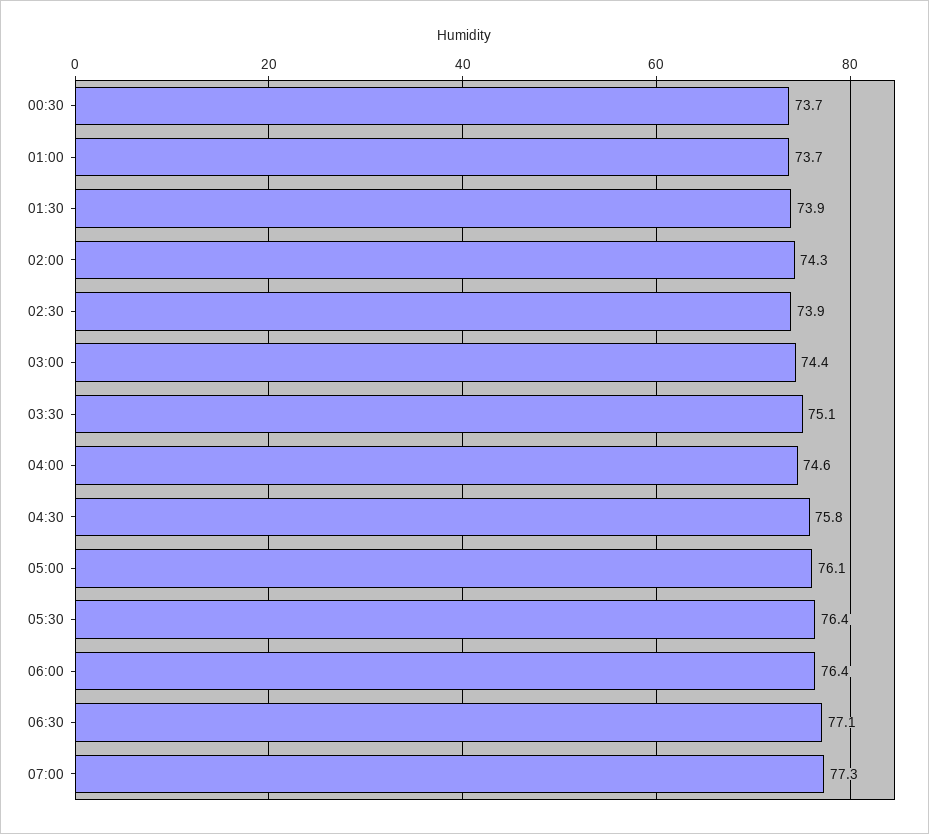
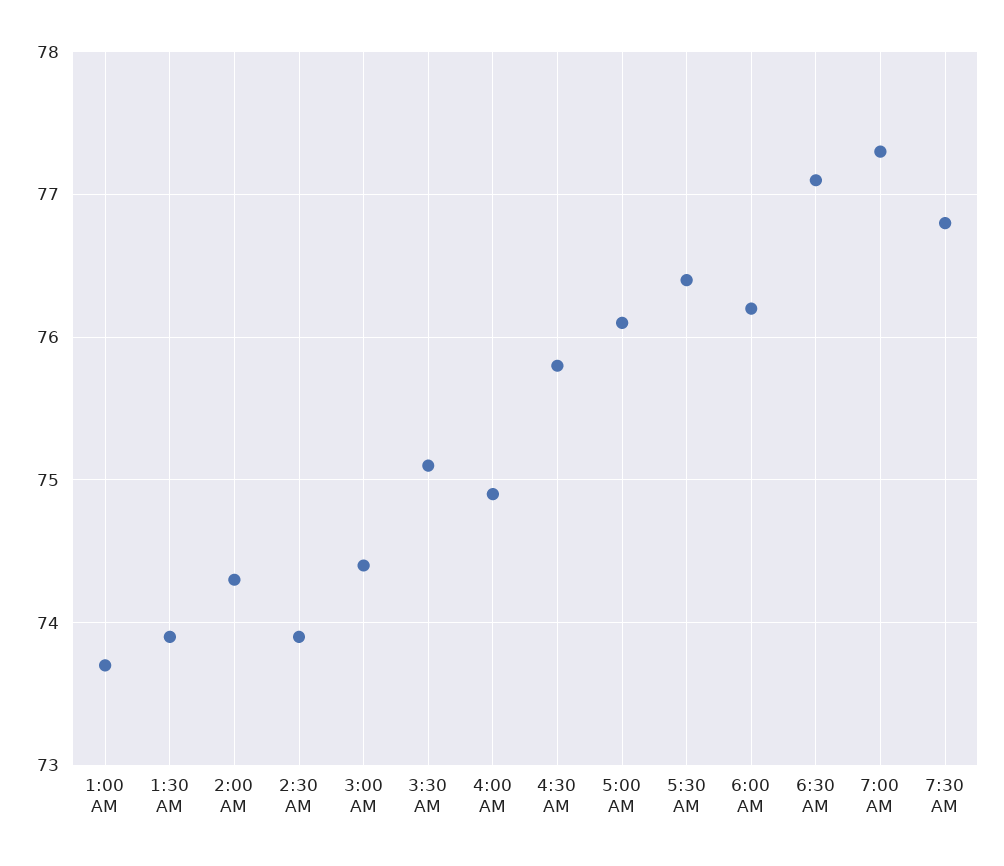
00:30: 73.7 -> none
04:00: 74.6 -> 74.9
06:00: 76.4 -> 76.2
7:30 AM: none -> 76.8

